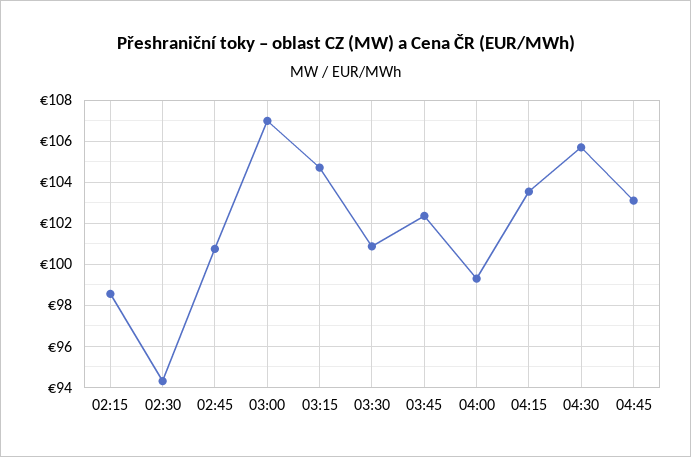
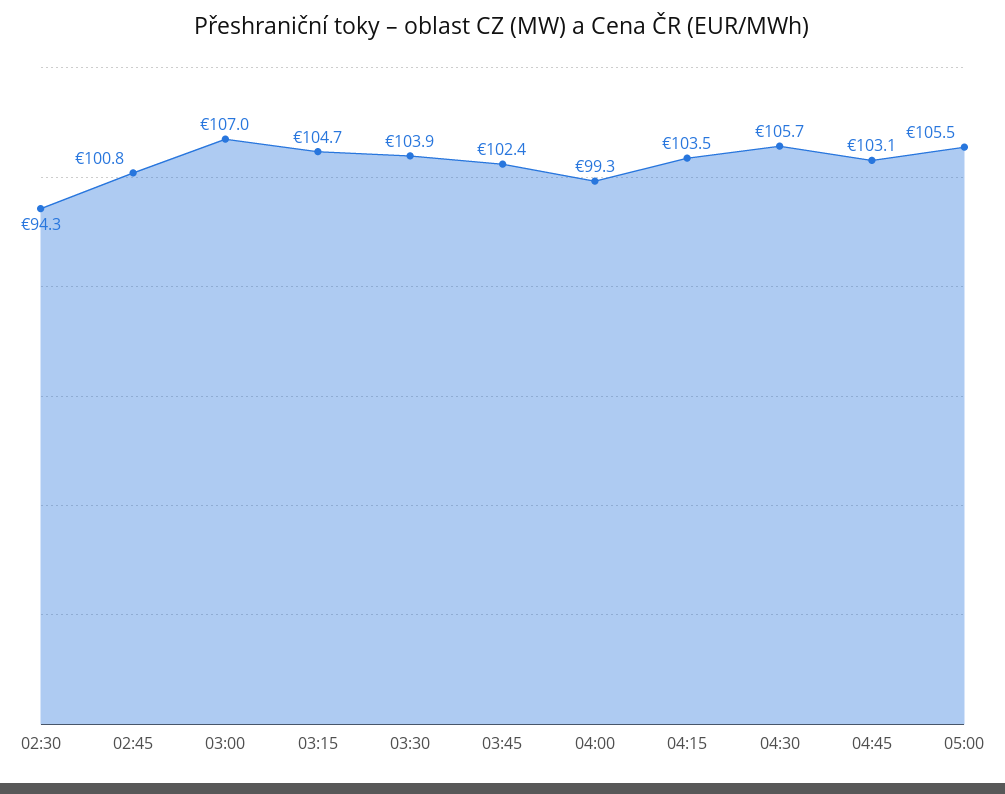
02:15: 98.5 -> none
03:30: 101 -> 103.9
05:00: none -> 105.5

